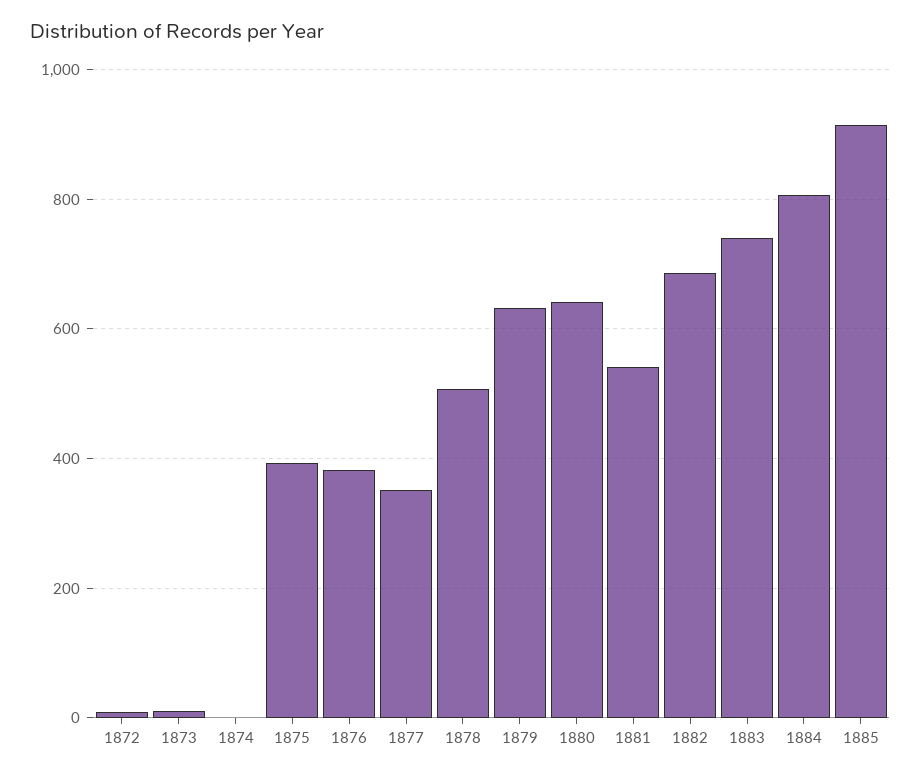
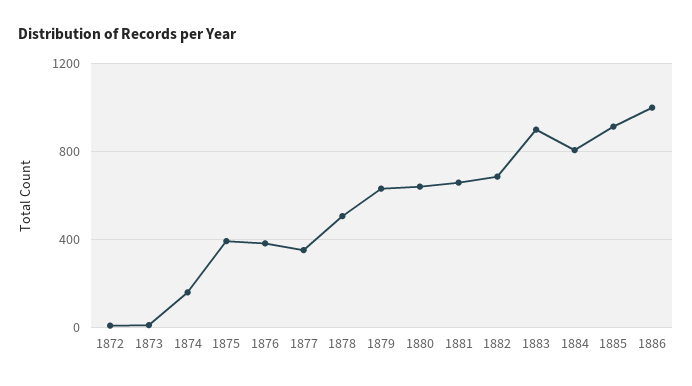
1874: 0 -> 150
1881: 540 -> 650
1883: 740 -> 900
1886: none -> 1000

